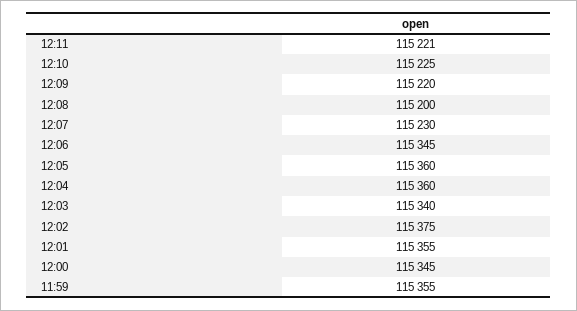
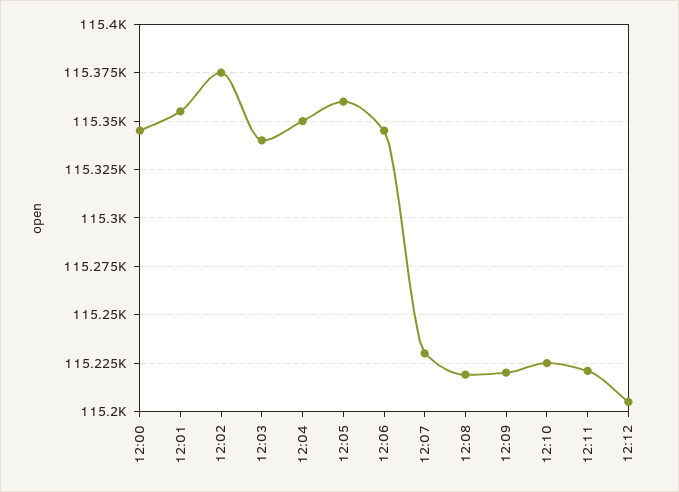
12:08: 115200 -> 115220
12:04: 115360 -> 115350
11:59: 115355 -> none
12:12: none -> 115205

